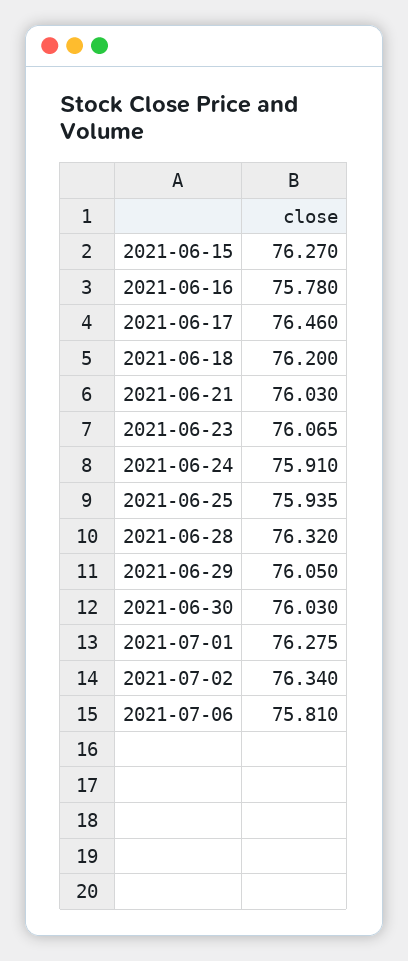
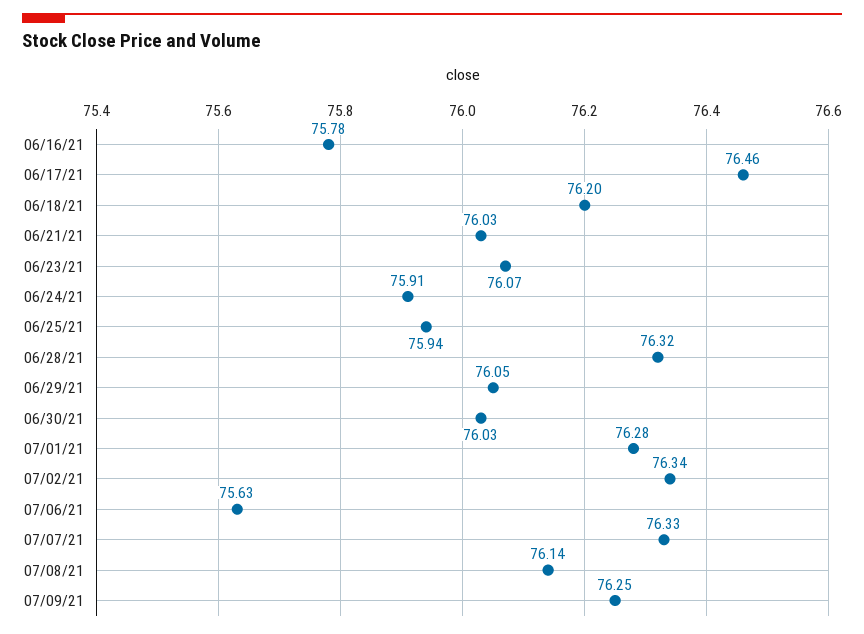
2021-06-15: 76.27 -> none
2021-07-06: 75.81 -> 75.63
07/07/21: none -> 76.33
07/08/21: none -> 76.14
07/09/21: none -> 76.25

